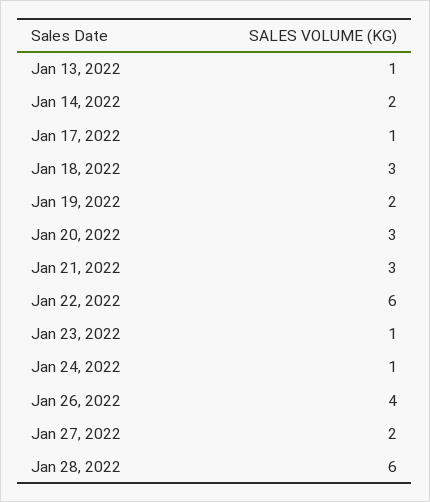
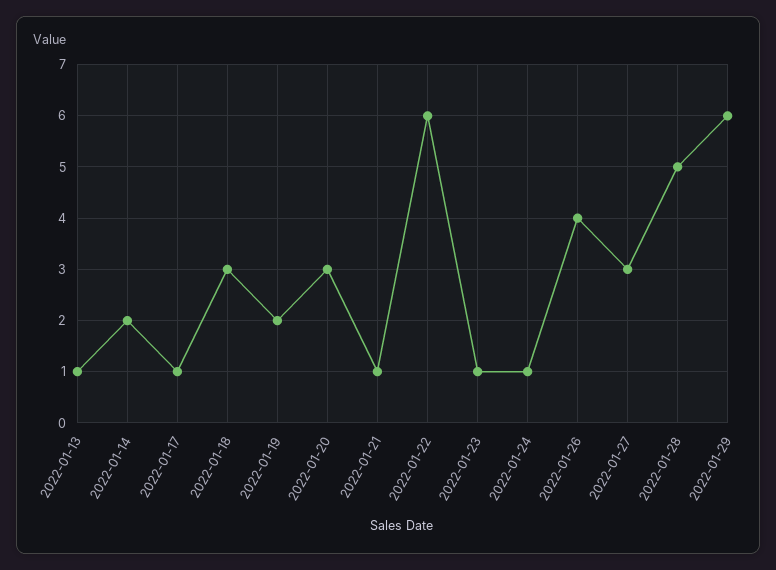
Jan 21, 2022: 3 -> 1
Jan 27, 2022: 2 -> 3
Jan 28, 2022: 6 -> 5
2022-01-29: none -> 6

